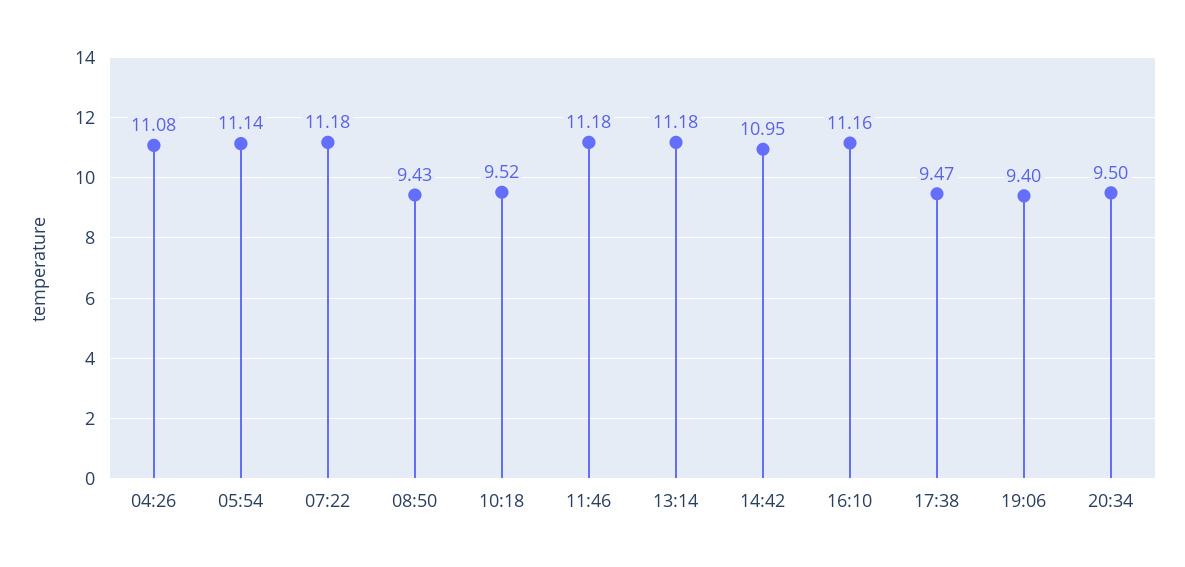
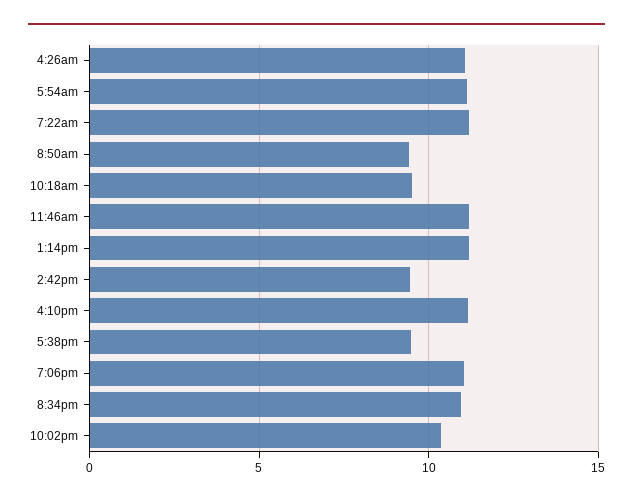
14:42: 10.95 -> 9.5
19:06: 9.4 -> 11
20:34: 9.5 -> 11
10:02pm: none -> 10.5

